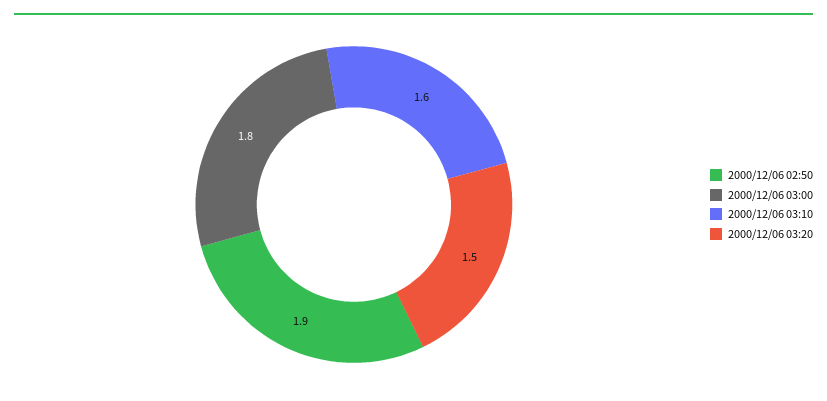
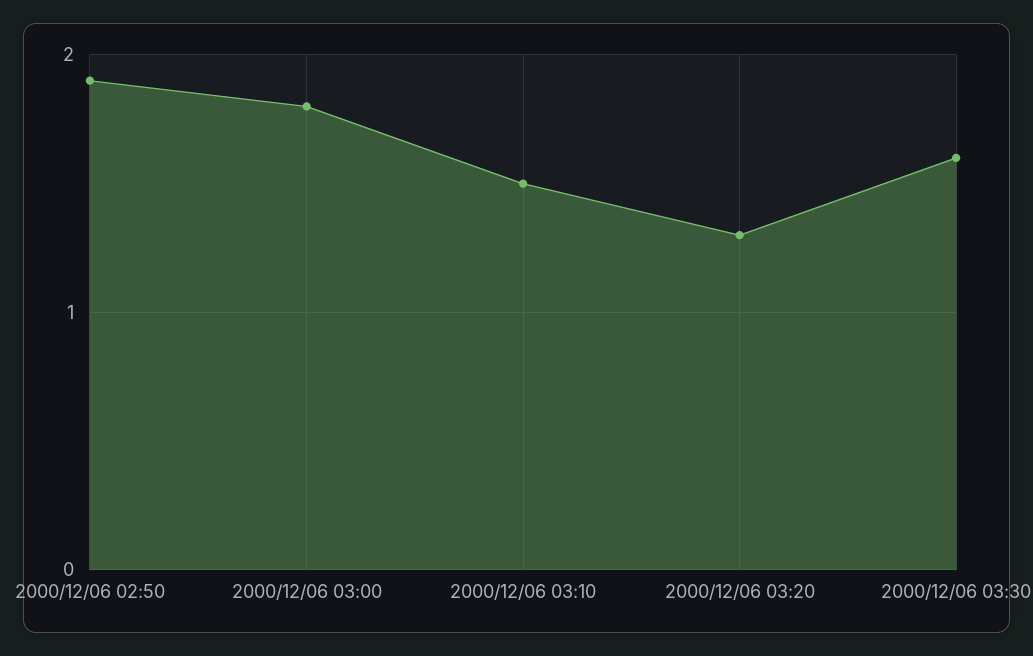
2000/12/06 03:10: 1.6 -> 1.5
2000/12/06 03:20: 1.5 -> 1.3
2000/12/06 03:30: none -> 1.6

